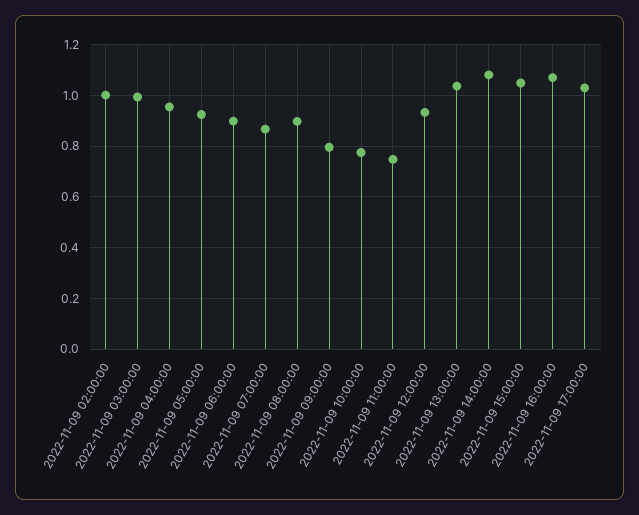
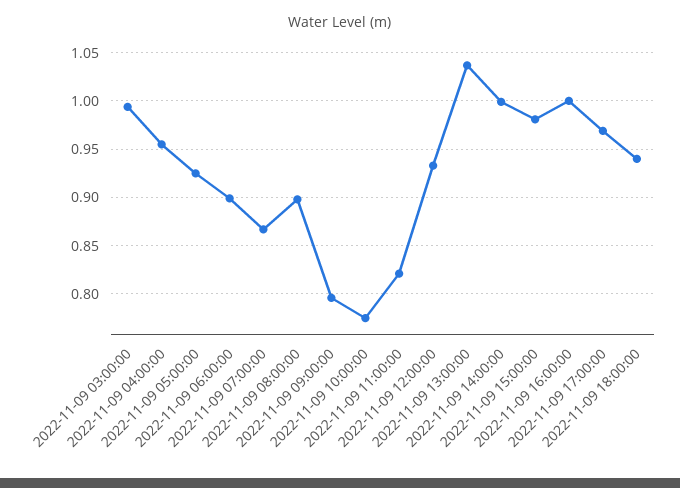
2022-11-09 02:00:00: 1 -> none
2022-11-09 11:00:00: 0.75 -> 0.82
2022-11-09 14:00:00: 1.075 -> 1
2022-11-09 15:00:00: 1.05 -> 0.98
2022-11-09 16:00:00: 1.075 -> 1
2022-11-09 17:00:00: 1.025 -> 0.97
2022-11-09 18:00:00: none -> 0.94

